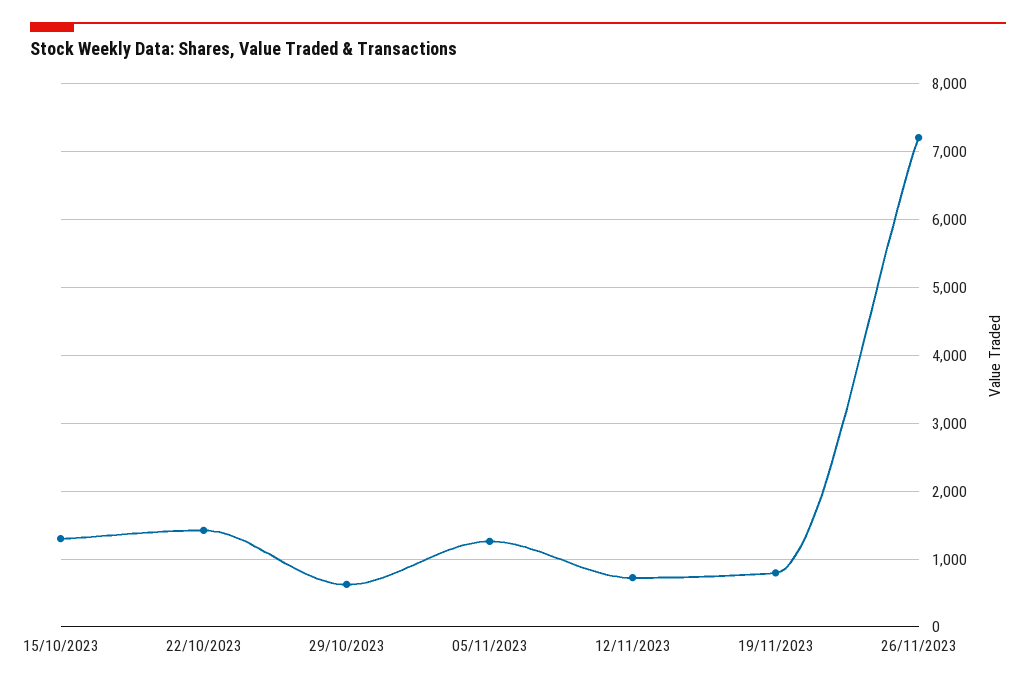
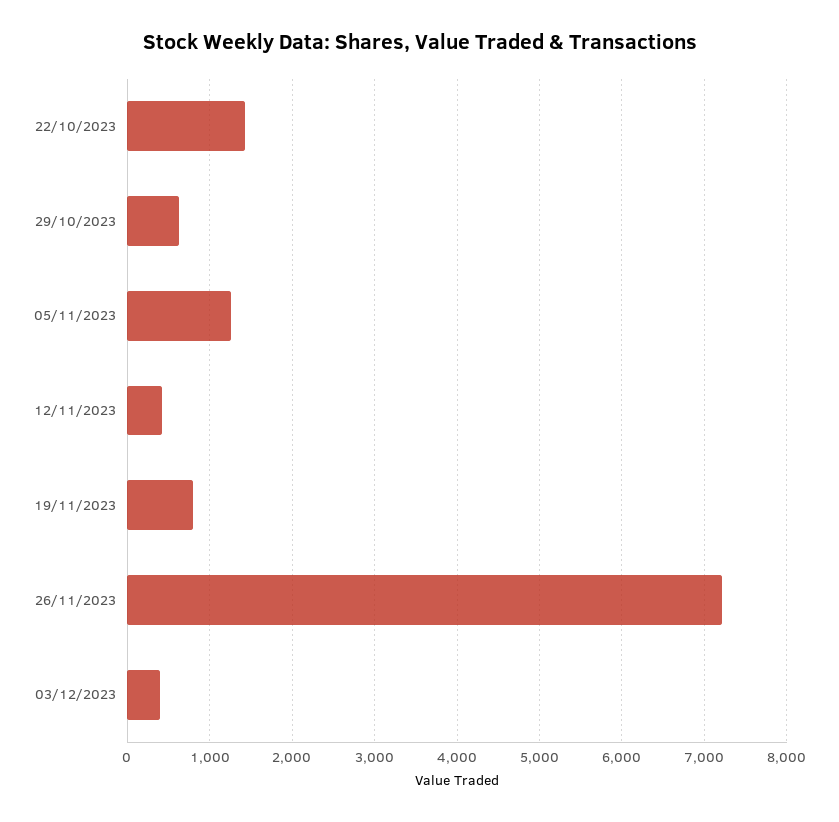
15/10/2023: 1300 -> none
12/11/2023: 700 -> 400
03/12/2023: none -> 400

